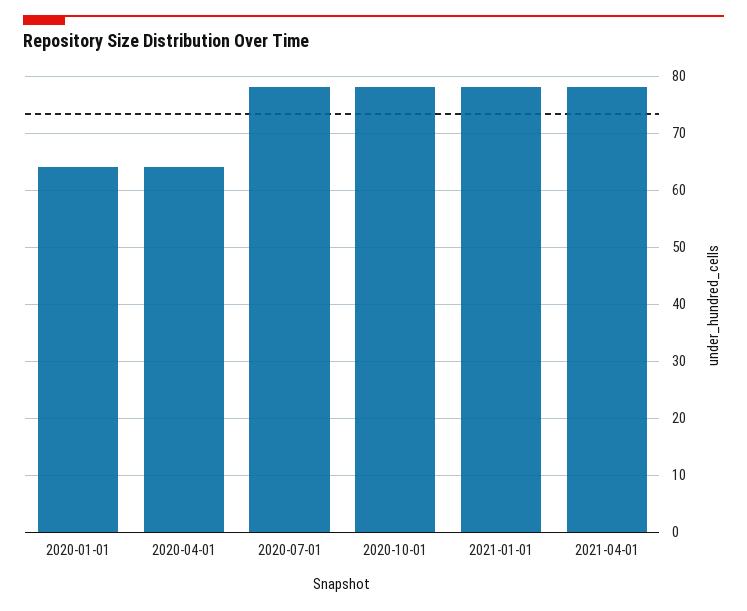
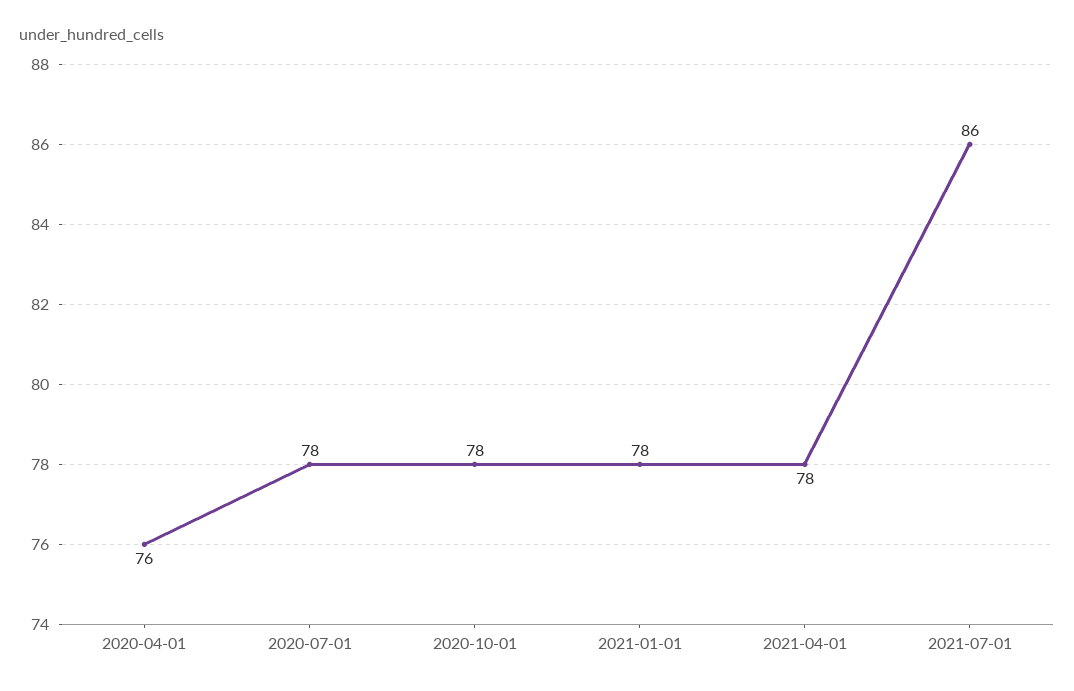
2020-01-01: 65 -> none
2020-04-01: 65 -> 76
2021-07-01: none -> 86

